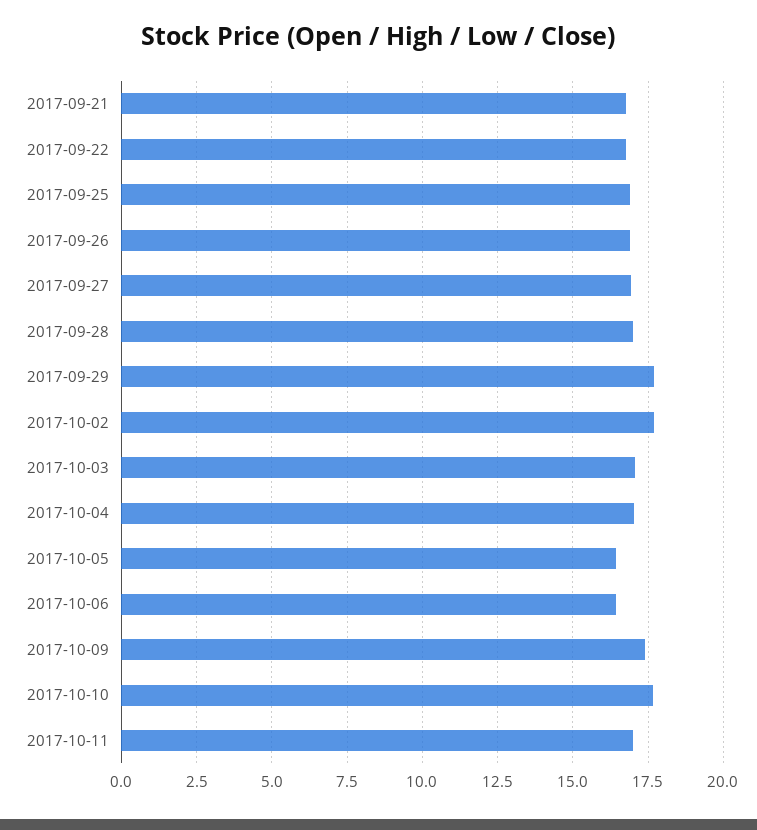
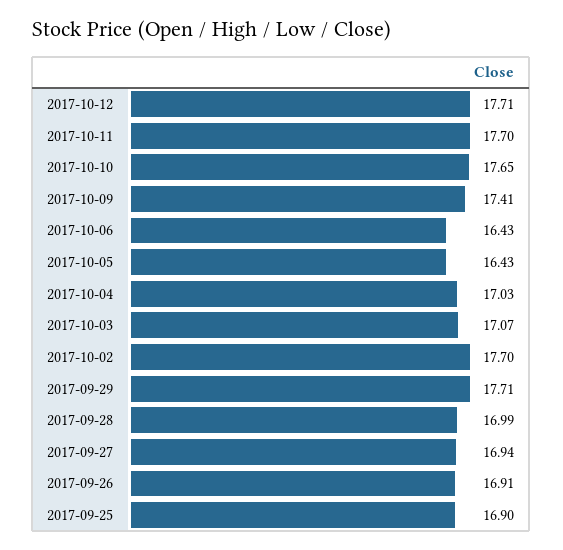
2017-09-21: 16.75 -> none
2017-09-22: 16.75 -> none
2017-10-11: 17 -> 17.7
2017-10-12: none -> 17.71

